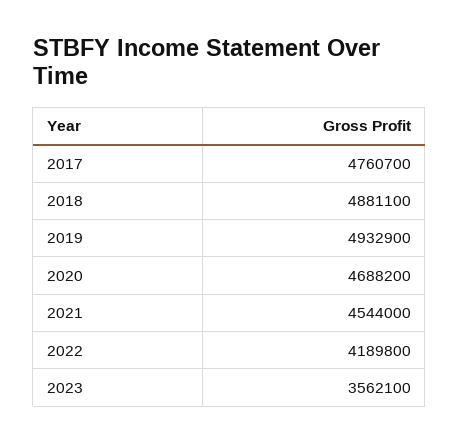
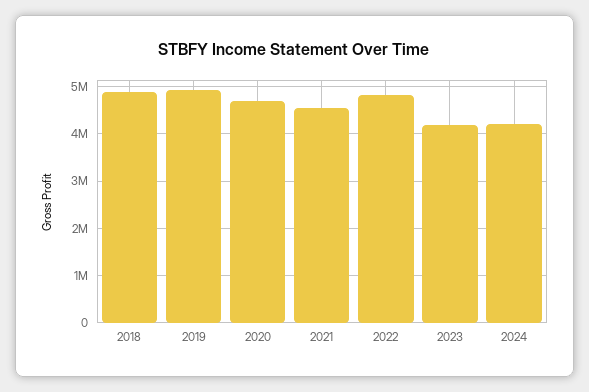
2017: 4760700 -> none
2022: 4189800 -> 4800000
2023: 3562100 -> 4200000
2024: none -> 4200000

